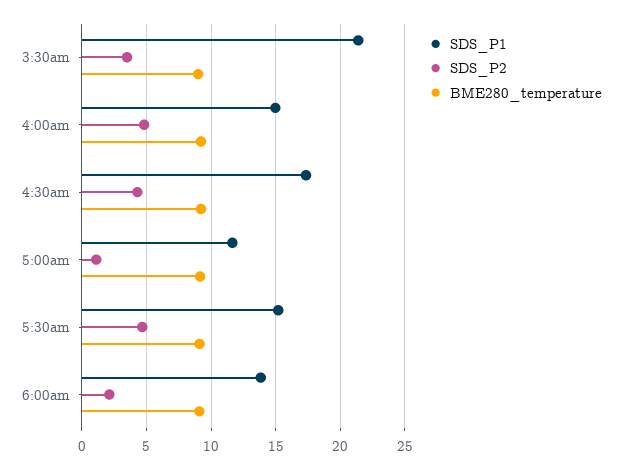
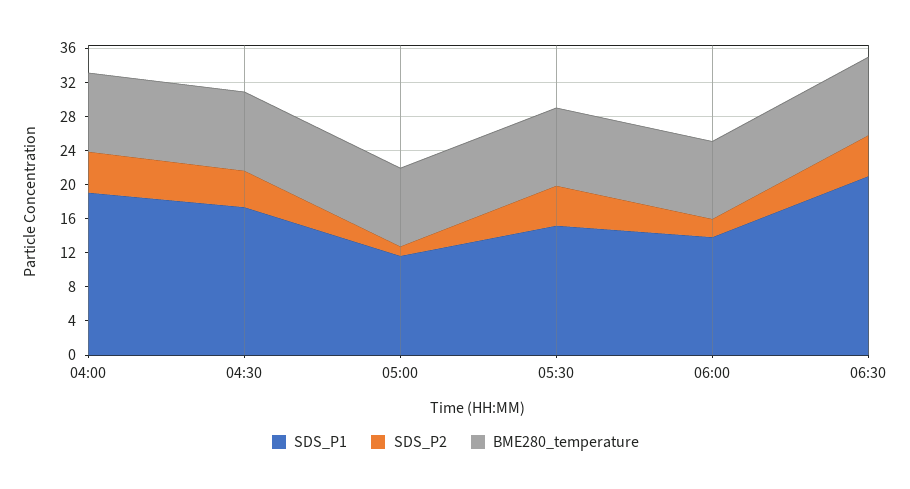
SDS_P1, 3:30am: 21.5 -> none
SDS_P2, 3:30am: 3.5 -> none
BME280_temperature, 3:30am: 9 -> none
SDS_P1, 4:00am: 15 -> 19
SDS_P1, 06:30: none -> 21
SDS_P2, 06:30: none -> 5
BME280_temperature, 06:30: none -> 9

